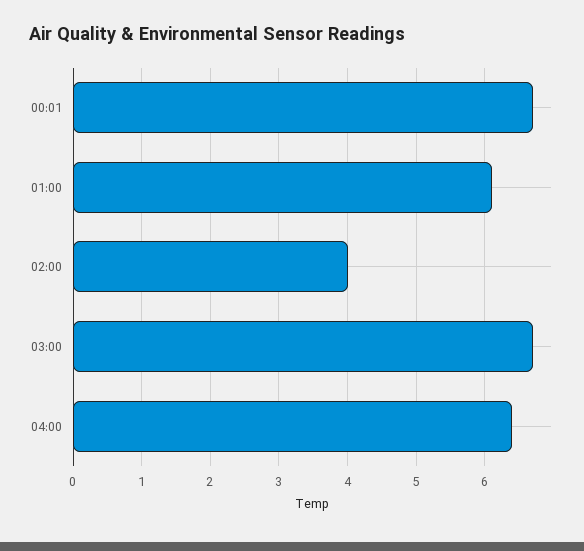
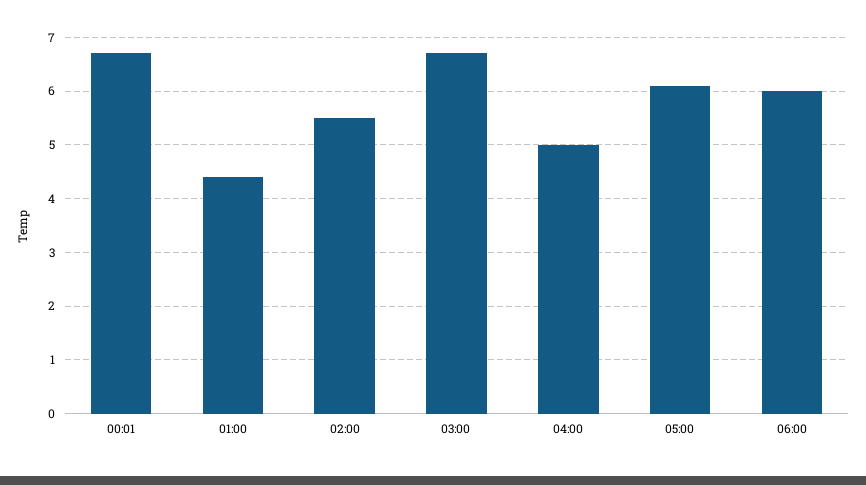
01:00: 6.1 -> 4.5
02:00: 4 -> 5.5
04:00: 6.4 -> 5
05:00: none -> 6
06:00: none -> 6

